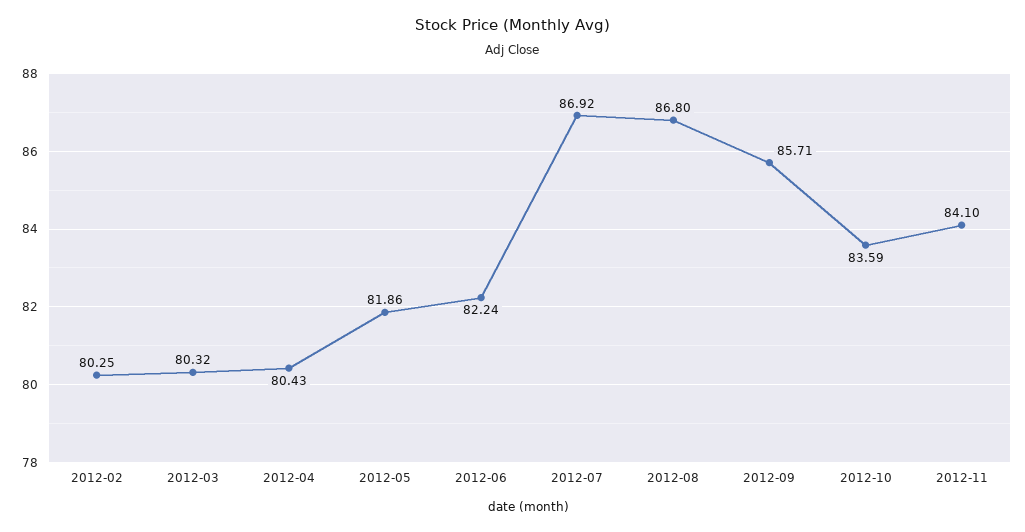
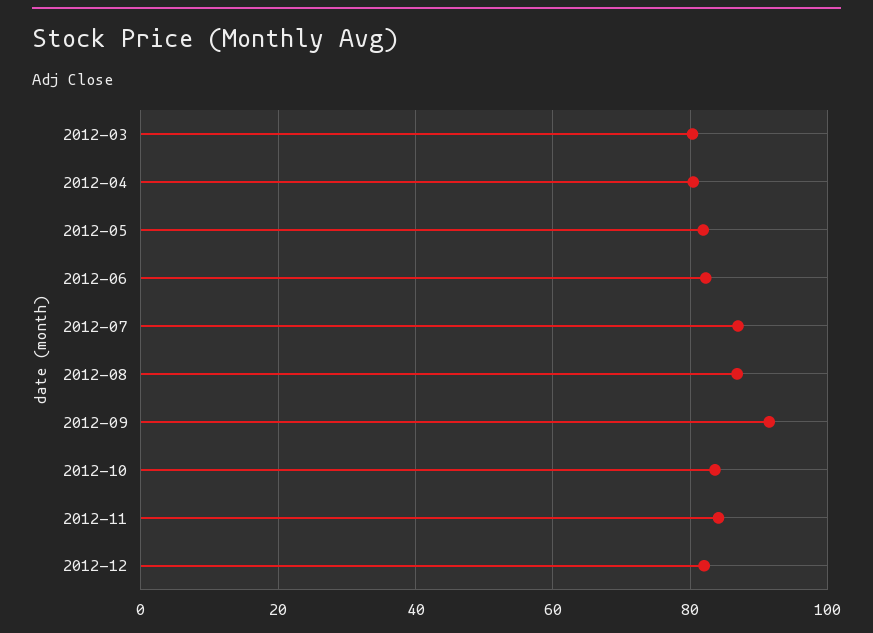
2012-02: 80.25 -> none
2012-09: 85.71 -> 92
2012-12: none -> 82

